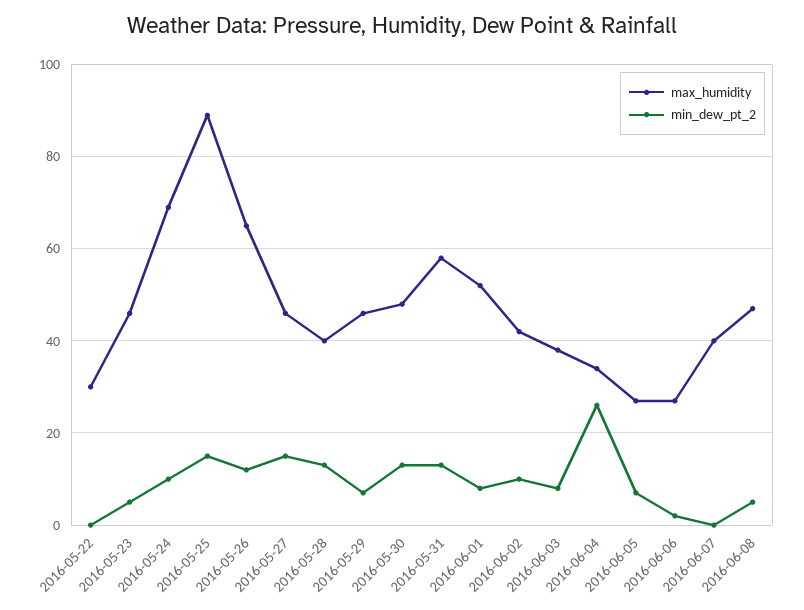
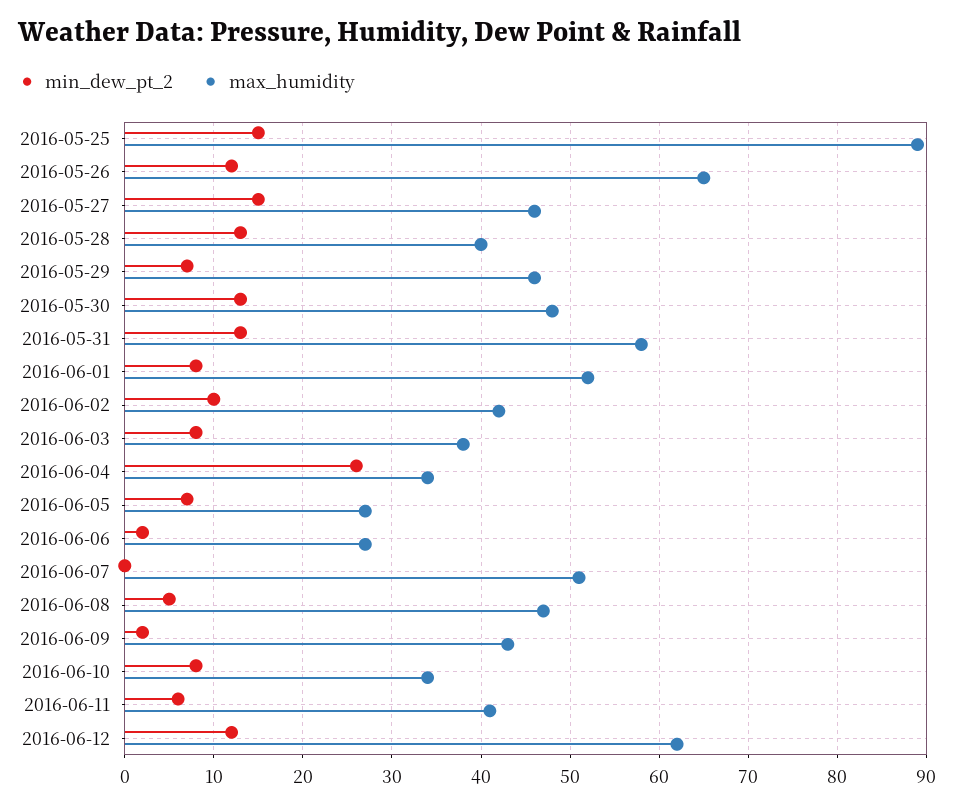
max_humidity, 2016-05-22: 30 -> none
min_dew_pt_2, 2016-05-22: 0 -> none
max_humidity, 2016-05-23: 45 -> none
min_dew_pt_2, 2016-05-23: 5 -> none
max_humidity, 2016-05-24: 70 -> none
min_dew_pt_2, 2016-05-24: 10 -> none
max_humidity, 2016-06-07: 40 -> 51
min_dew_pt_2, 2016-06-09: none -> 2
max_humidity, 2016-06-09: none -> 43
min_dew_pt_2, 2016-06-10: none -> 8
max_humidity, 2016-06-10: none -> 34
min_dew_pt_2, 2016-06-11: none -> 6
max_humidity, 2016-06-11: none -> 41
min_dew_pt_2, 2016-06-12: none -> 12
max_humidity, 2016-06-12: none -> 62

